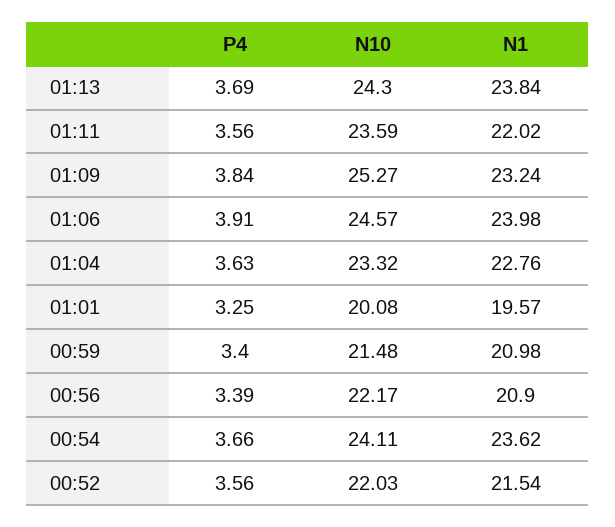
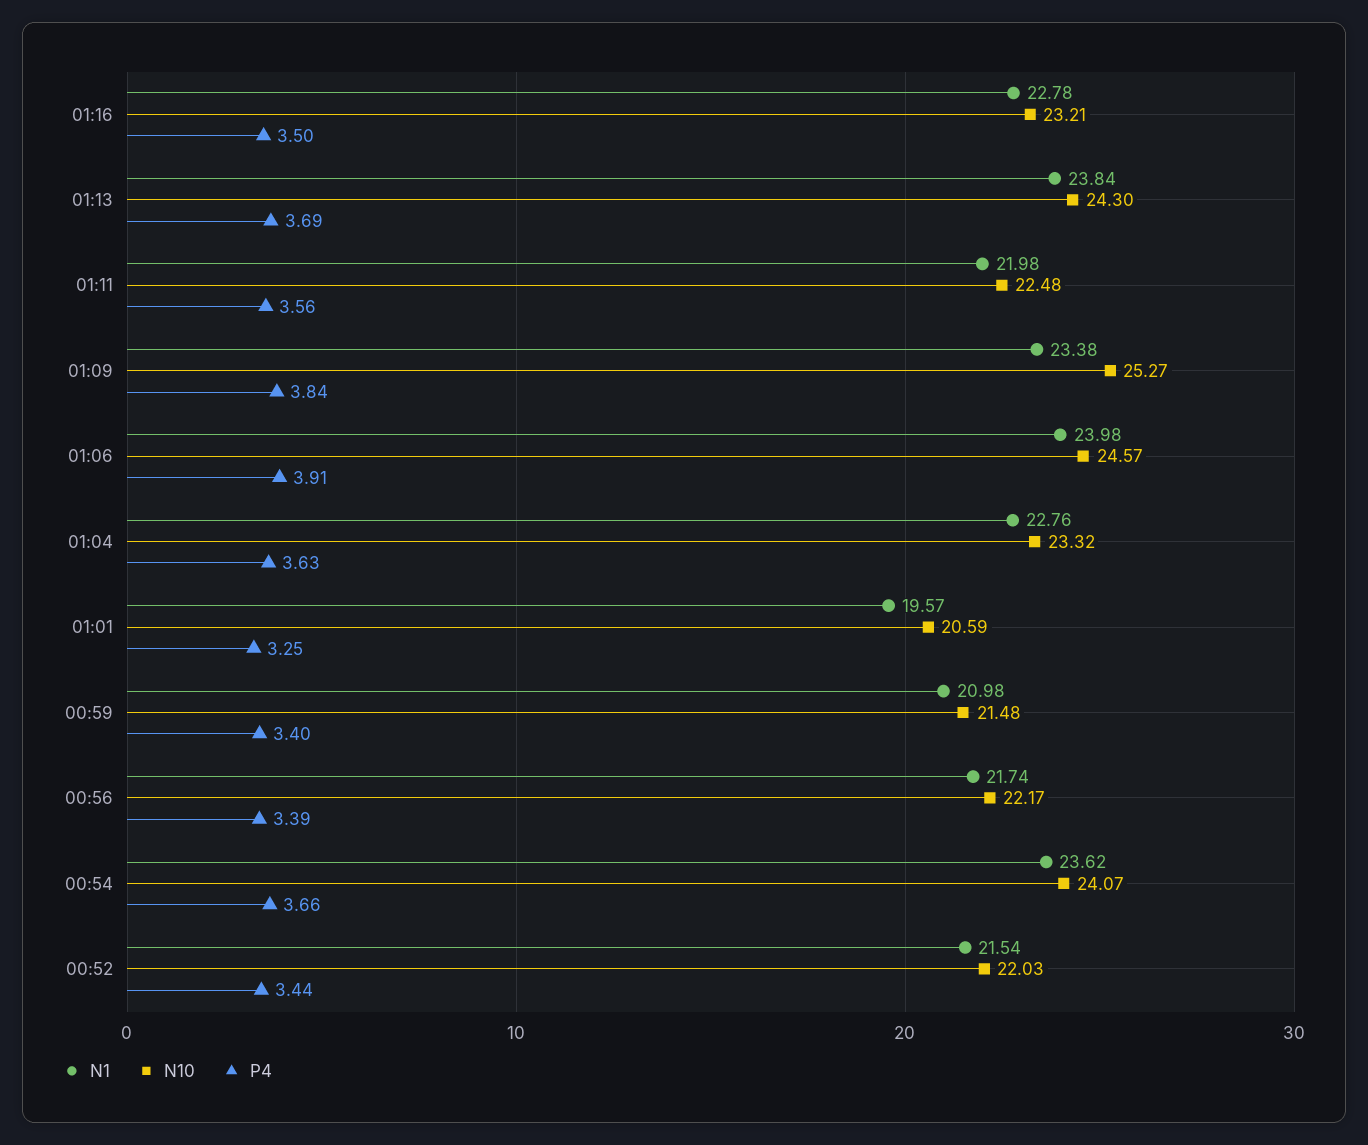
N10, 01:11: 23.59 -> 22.48
N1, 01:11: 22.02 -> 21.98
N1, 01:09: 23.24 -> 23.38
N10, 01:01: 20.08 -> 20.59
N1, 00:56: 20.9 -> 21.74
N10, 00:54: 24.11 -> 24.07
P4, 00:52: 3.56 -> 3.44
N1, 01:16: none -> 22.78
N10, 01:16: none -> 23.21
P4, 01:16: none -> 3.5

